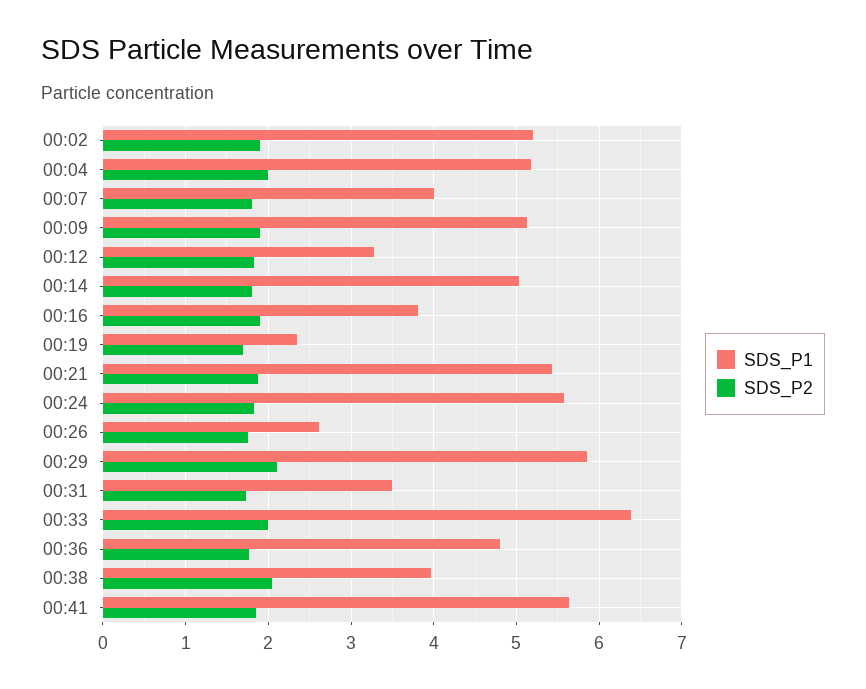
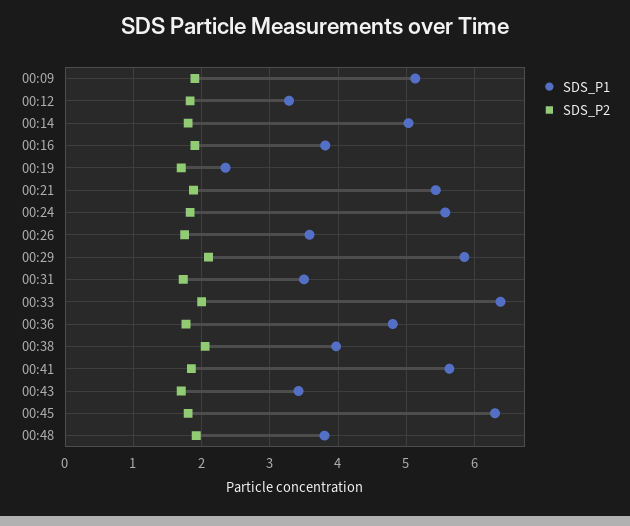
SDS_P1, 00:02: 5.2 -> none
SDS_P2, 00:02: 1.9 -> none
SDS_P1, 00:04: 5.2 -> none
SDS_P2, 00:04: 2 -> none
SDS_P1, 00:07: 4 -> none
SDS_P2, 00:07: 1.8 -> none
SDS_P1, 00:26: 2.6 -> 3.6
SDS_P1, 00:43: none -> 3.4
SDS_P2, 00:43: none -> 1.7
SDS_P1, 00:45: none -> 6.3
SDS_P2, 00:45: none -> 1.8
SDS_P1, 00:48: none -> 3.8
SDS_P2, 00:48: none -> 1.9

